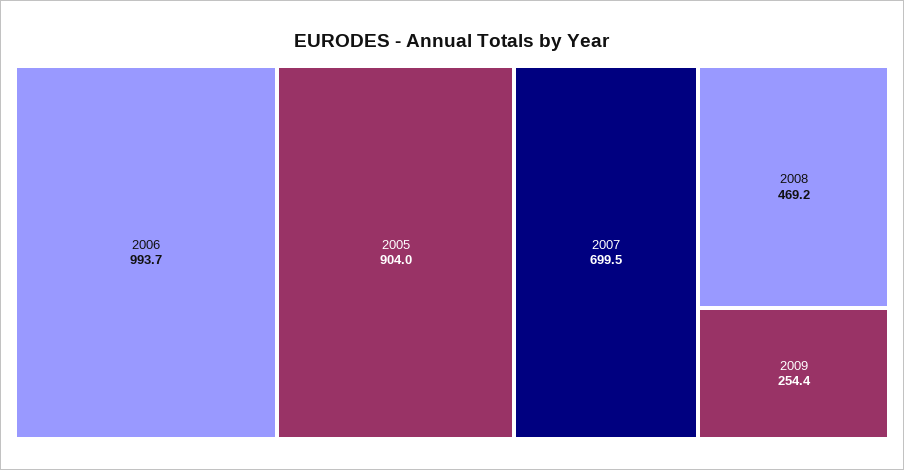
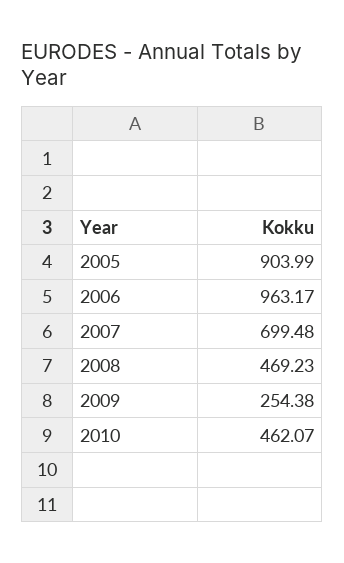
2006: 993.7 -> 963.17
2010: none -> 462.07

